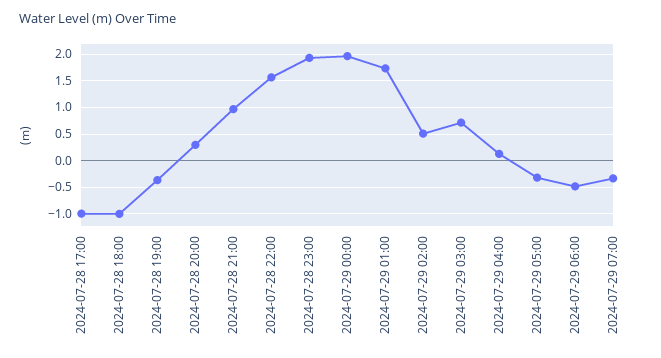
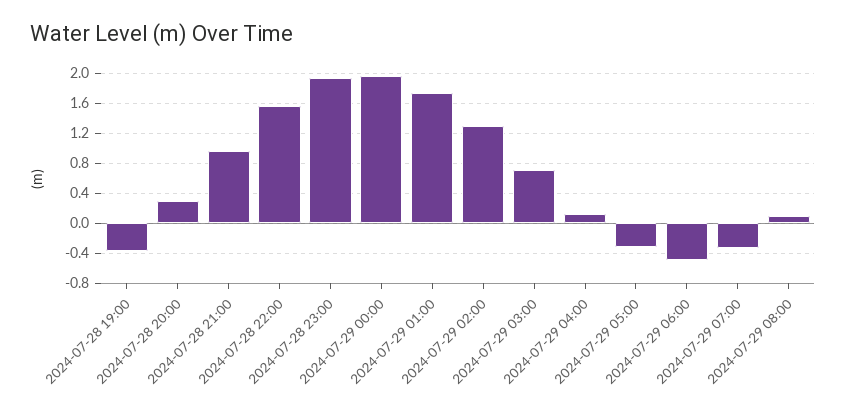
2024-07-28 17:00: -1 -> none
2024-07-28 18:00: -1 -> none
2024-07-29 02:00: 0.5 -> 1.3
2024-07-29 08:00: none -> 0.1

